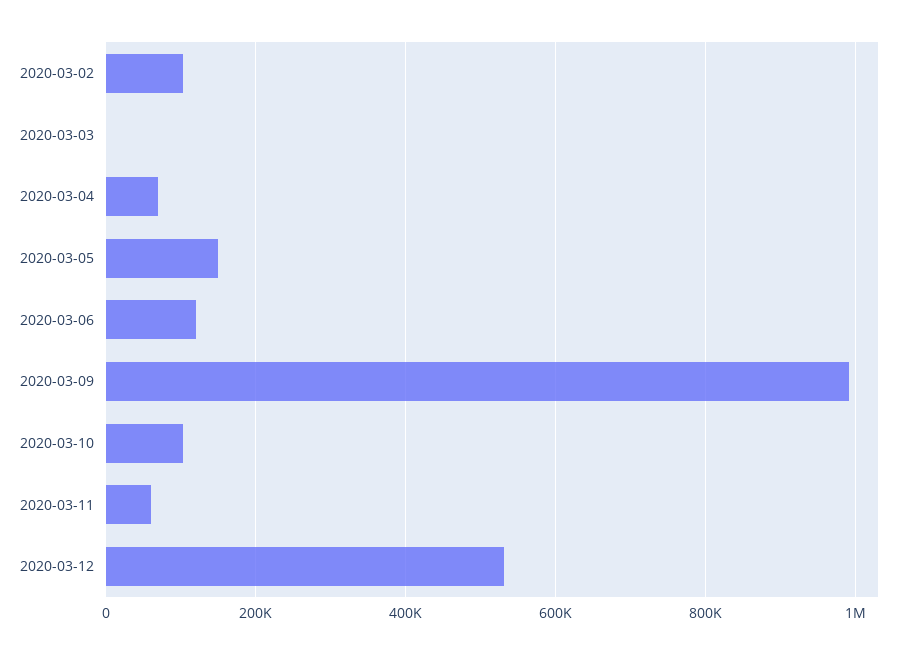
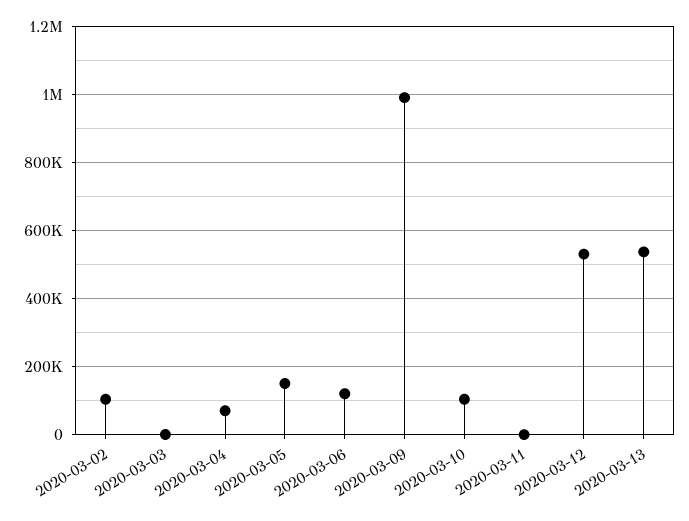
2020-03-11: 60000 -> 0
2020-03-13: none -> 540000

